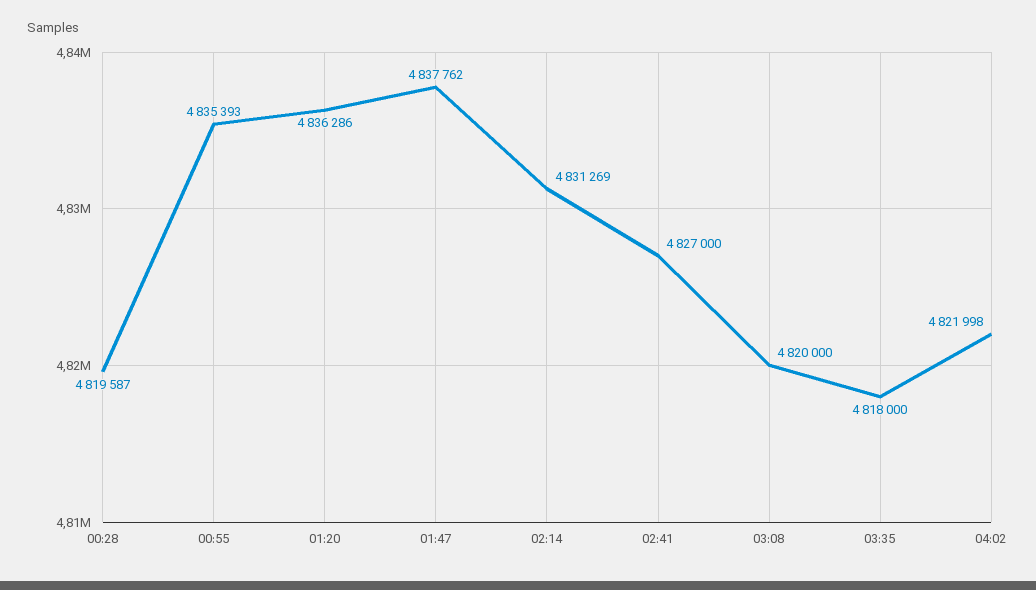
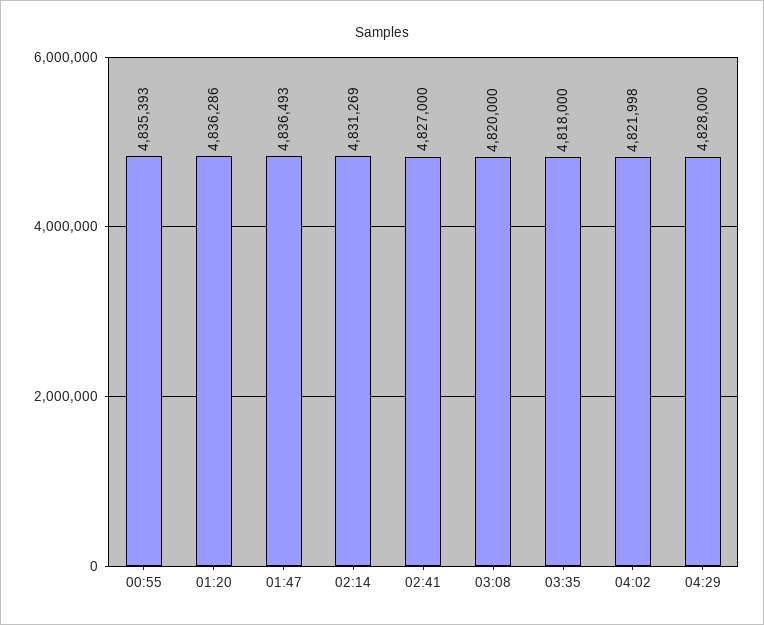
00:28: 4819587 -> none
01:47: 4837762 -> 4836493
04:29: none -> 4828000

